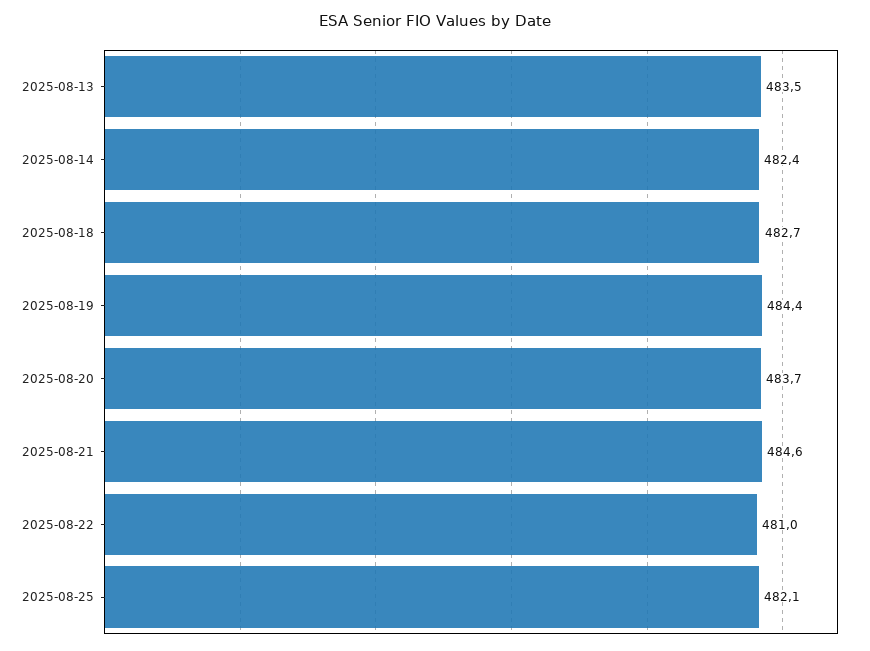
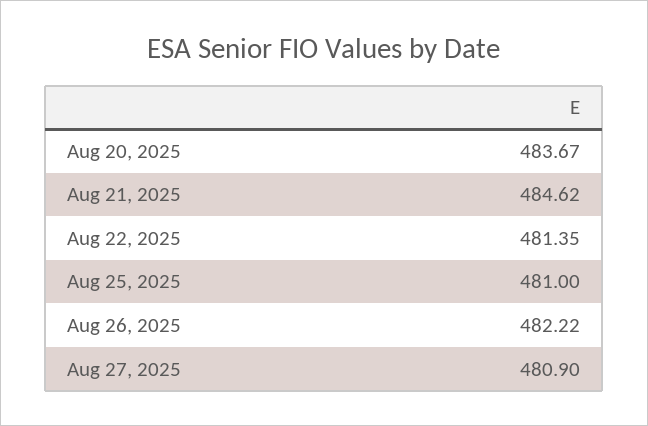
2025-08-13: 483.5 -> none
2025-08-14: 482.4 -> none
2025-08-18: 482.7 -> none
2025-08-19: 484.4 -> none
2025-08-22: 481 -> 481.35
2025-08-25: 482.1 -> 481
Aug 26, 2025: none -> 482.22
Aug 27, 2025: none -> 480.9

